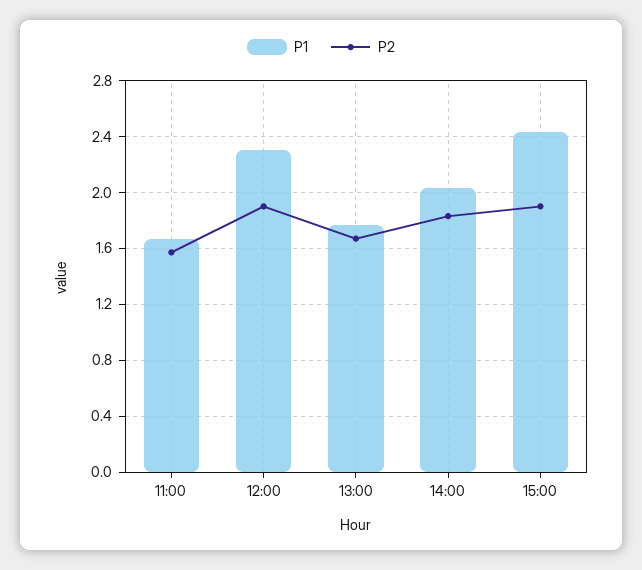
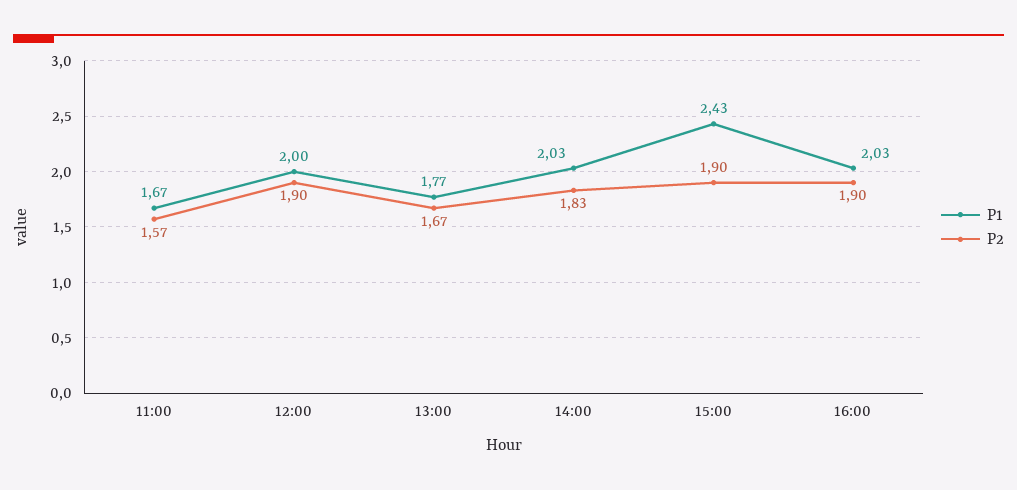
P1, 12:00: 2.3 -> 2
P1, 16:00: none -> 2.03
P2, 16:00: none -> 1.9

